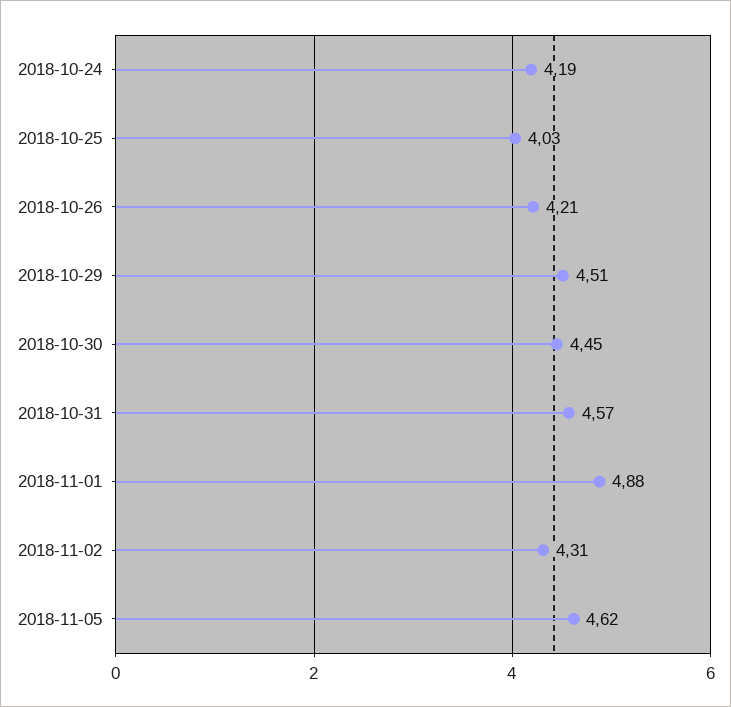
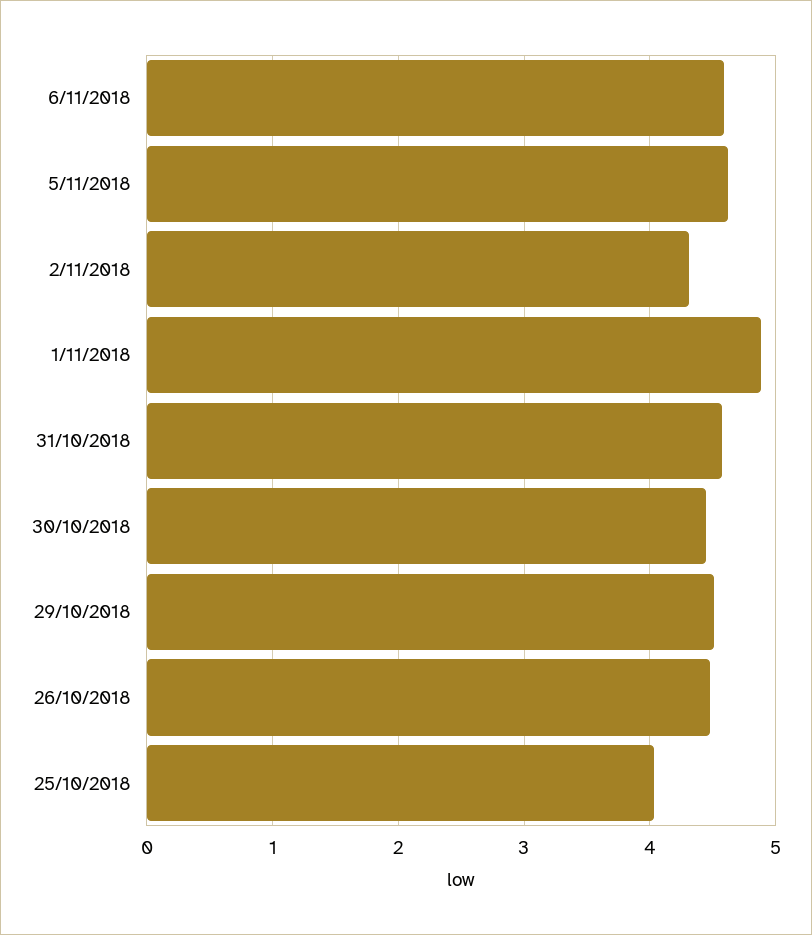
2018-10-24: 4.19 -> none
2018-10-26: 4.21 -> 4.5
6/11/2018: none -> 4.6

